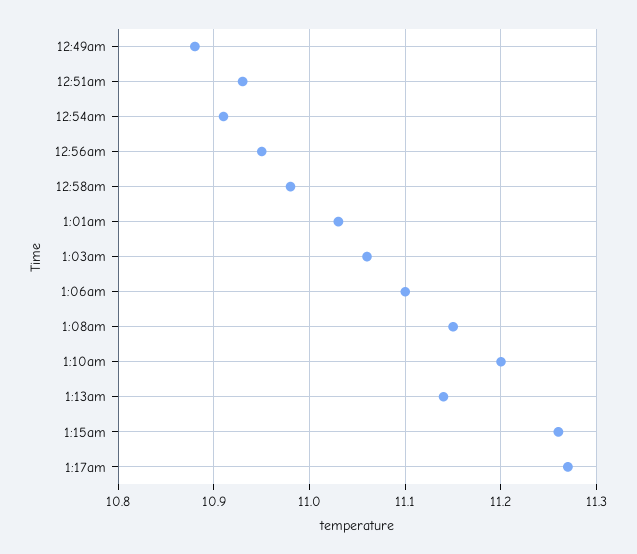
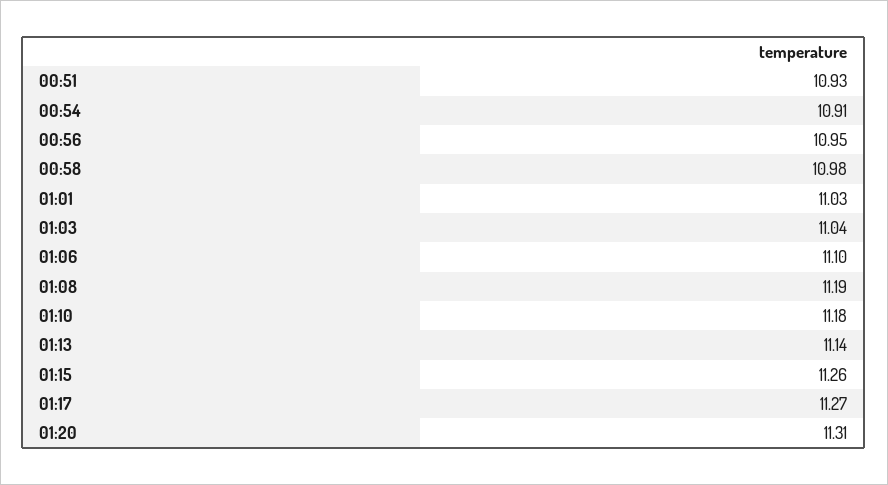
12:49am: 10.88 -> none
1:03am: 11.06 -> 11.04
1:08am: 11.15 -> 11.19
1:10am: 11.2 -> 11.18
01:20: none -> 11.31

